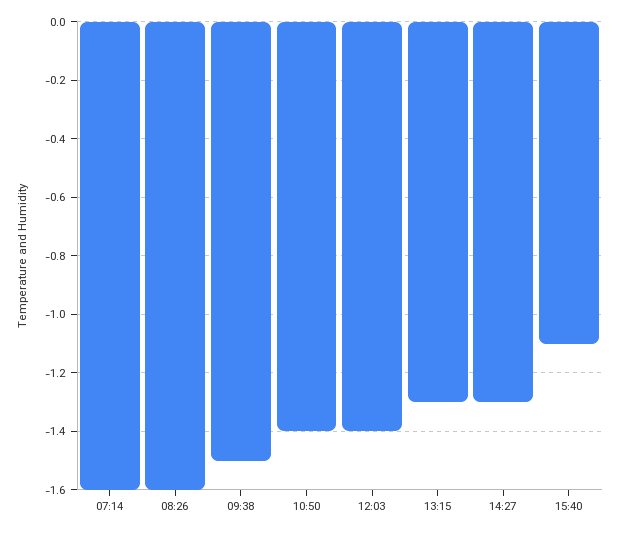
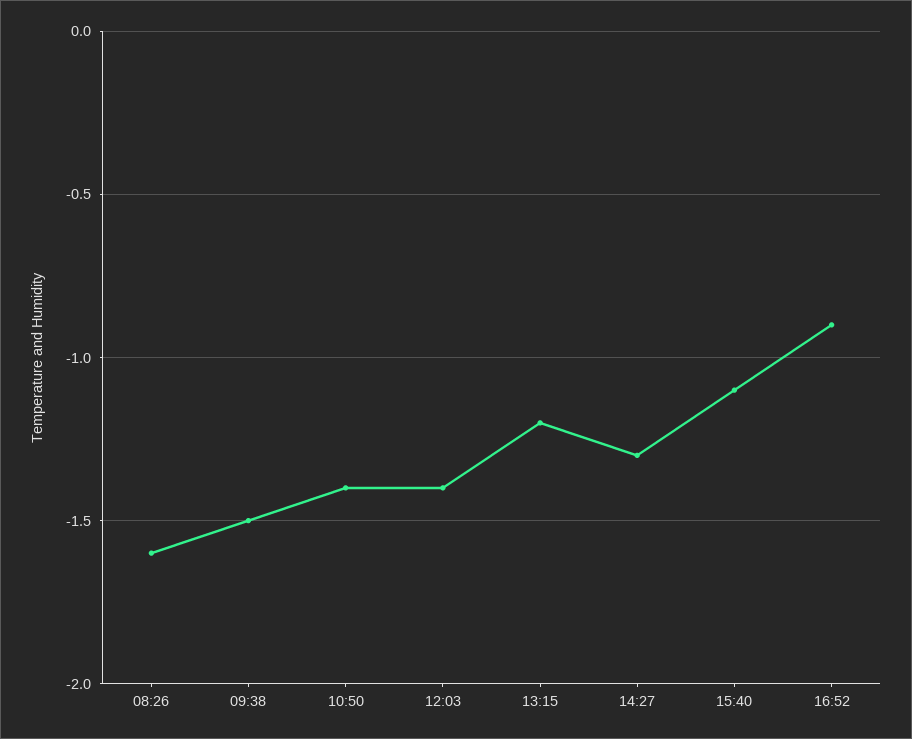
07:14: -1.6 -> none
13:15: -1.3 -> -1.2
16:52: none -> -0.9

